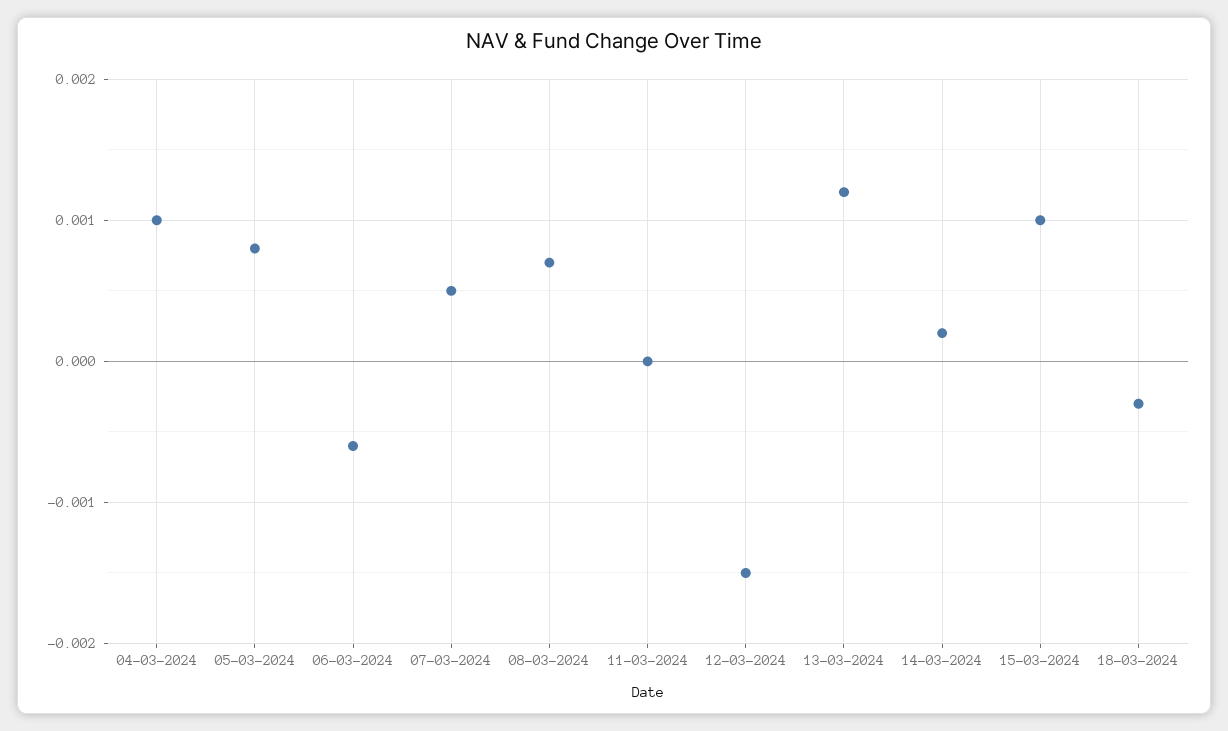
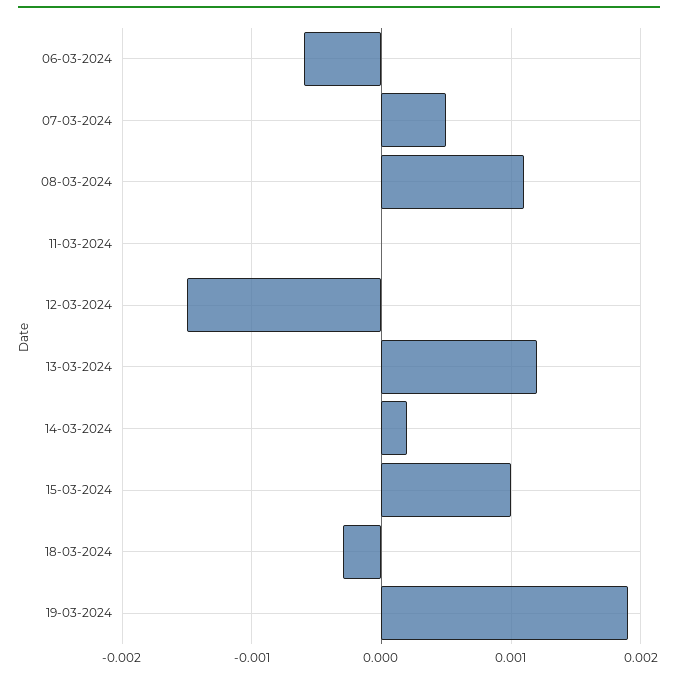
04-03-2024: 0.001 -> none
05-03-2024: 0.0008 -> none
08-03-2024: 0.0007 -> 0.0011
19-03-2024: none -> 0.0019

